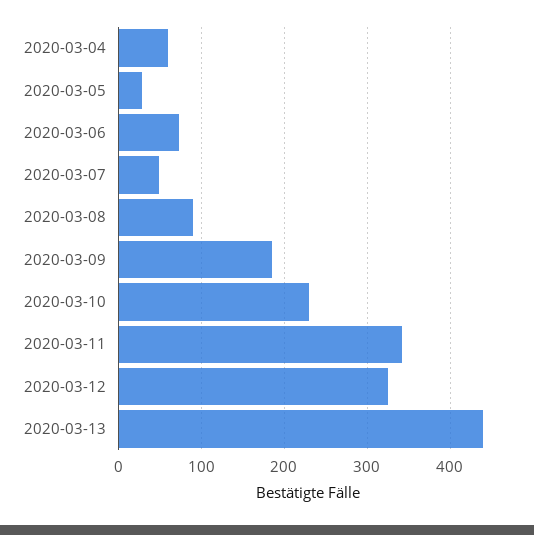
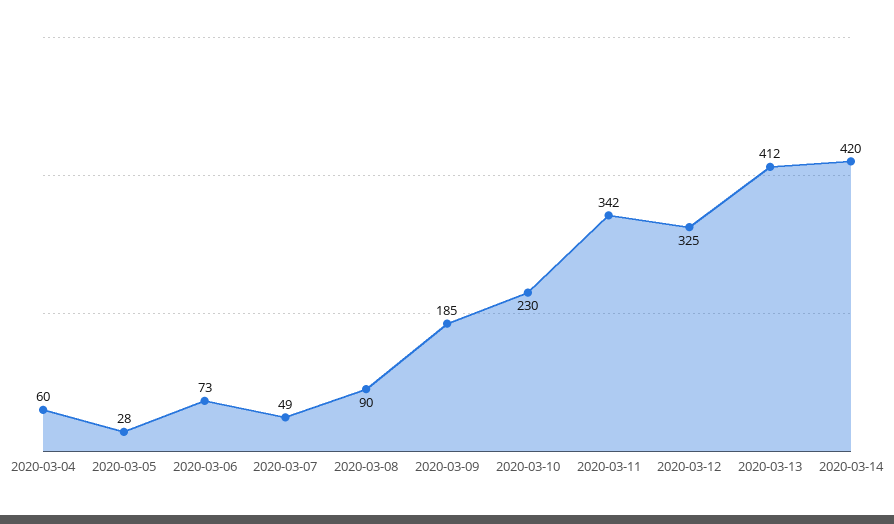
2020-03-13: 440 -> 412
2020-03-14: none -> 420

